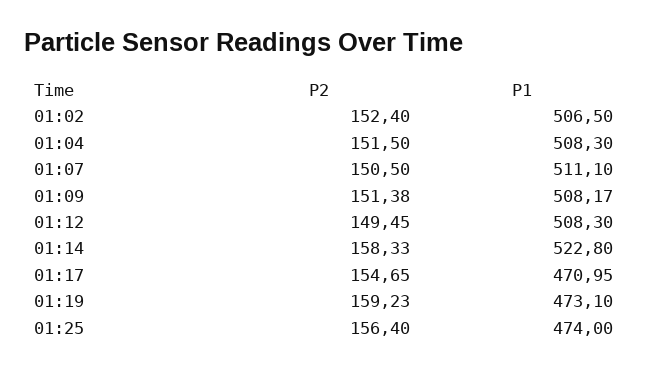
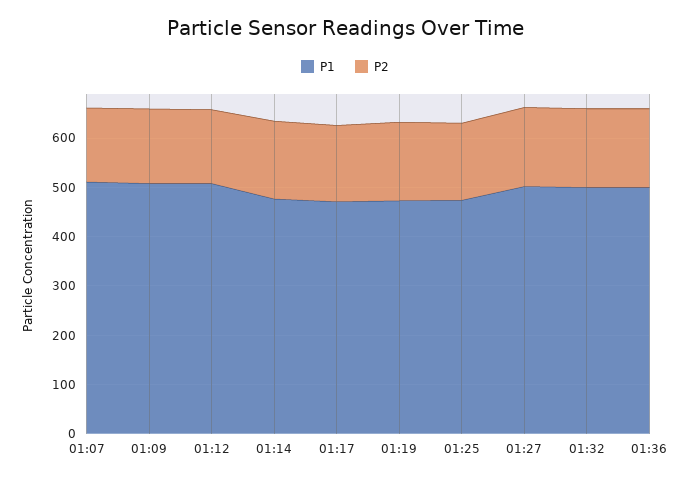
P2, 01:02: 152.4 -> none
P1, 01:02: 506.5 -> none
P2, 01:04: 151.5 -> none
P1, 01:04: 508.3 -> none
P1, 01:14: 522.8 -> 480
P1, 01:27: none -> 500
P2, 01:27: none -> 160
P1, 01:32: none -> 500
P2, 01:32: none -> 160
P1, 01:36: none -> 500
P2, 01:36: none -> 160

